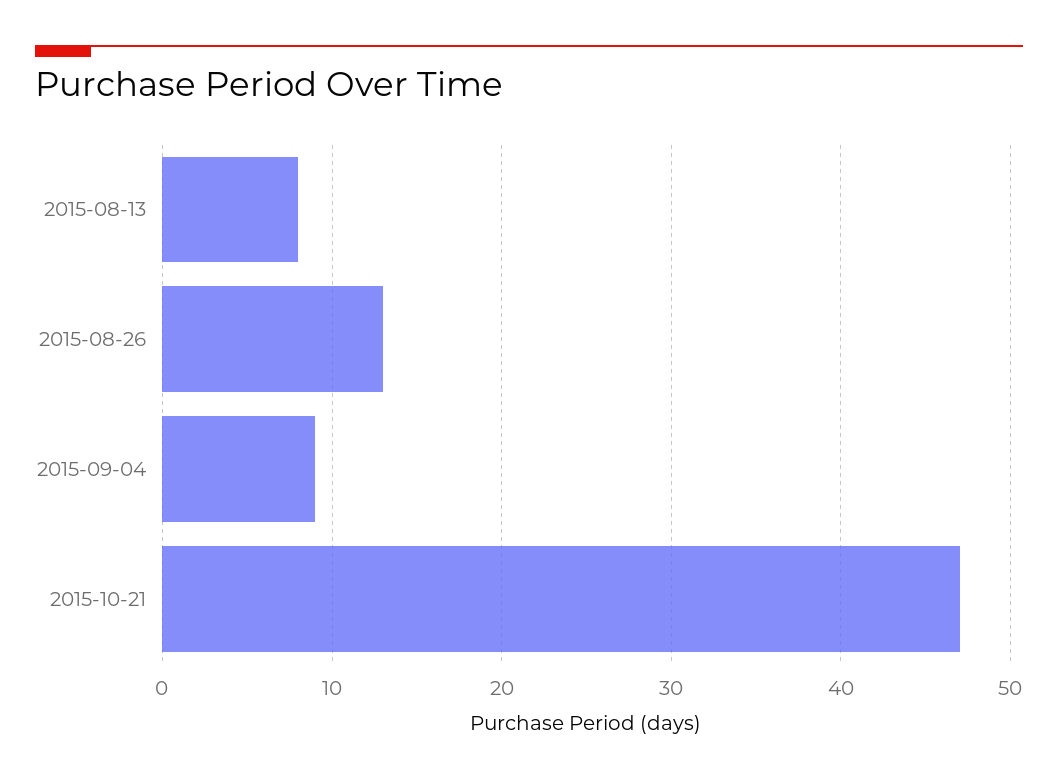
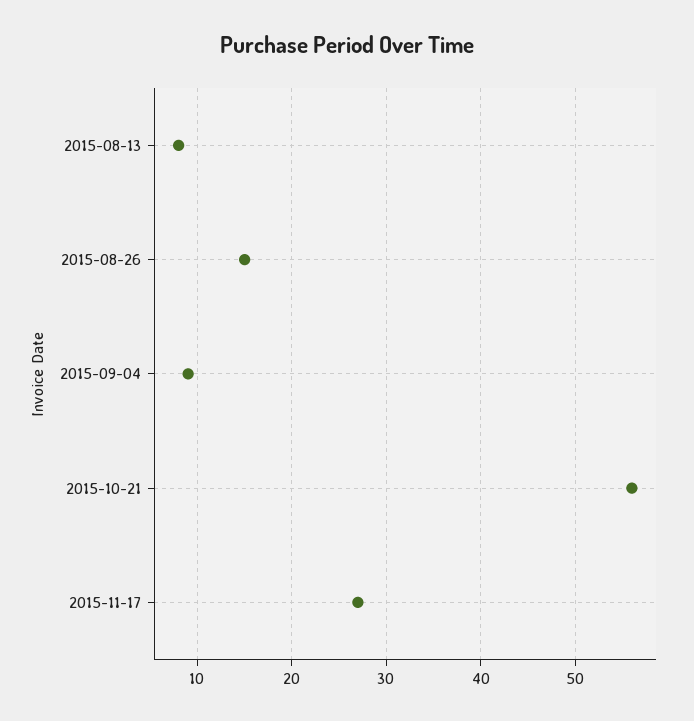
2015-08-26: 13 -> 15
2015-10-21: 47 -> 56
2015-11-17: none -> 27

